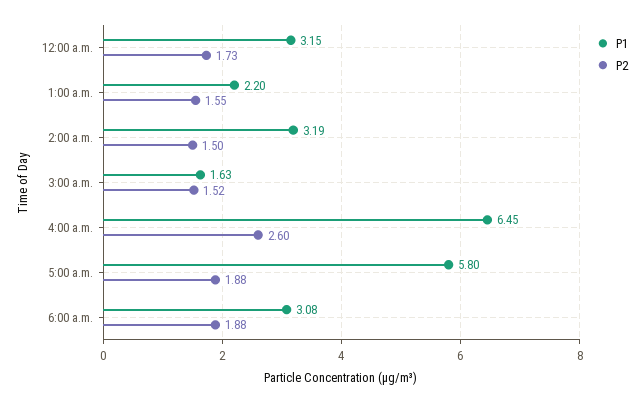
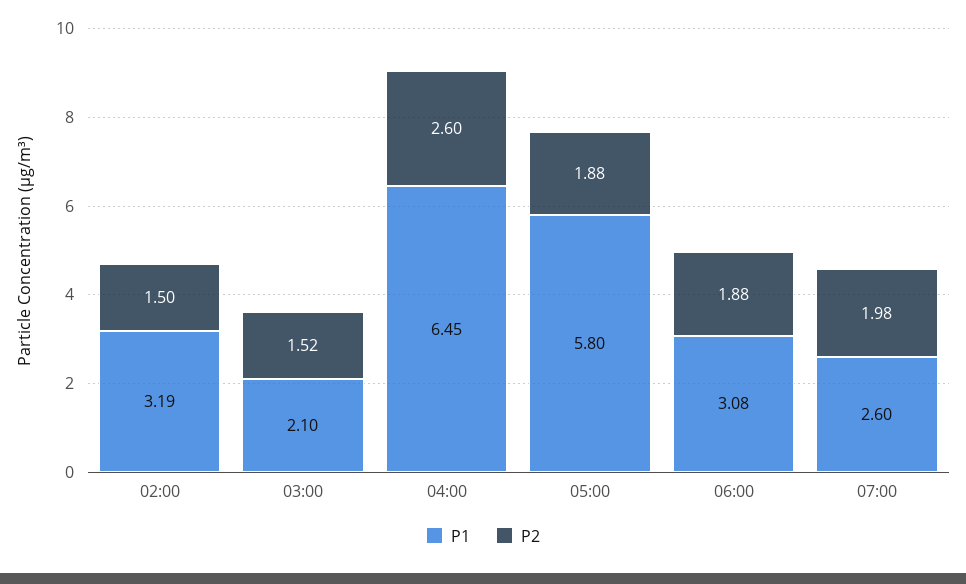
P1, 12:00 a.m.: 3.15 -> none
P2, 12:00 a.m.: 1.73 -> none
P1, 1:00 a.m.: 2.2 -> none
P2, 1:00 a.m.: 1.55 -> none
P1, 3:00 a.m.: 1.63 -> 2.1
P1, 07:00: none -> 2.6
P2, 07:00: none -> 1.98

